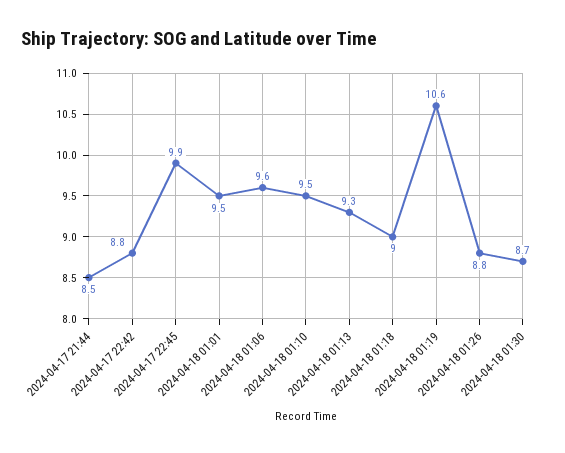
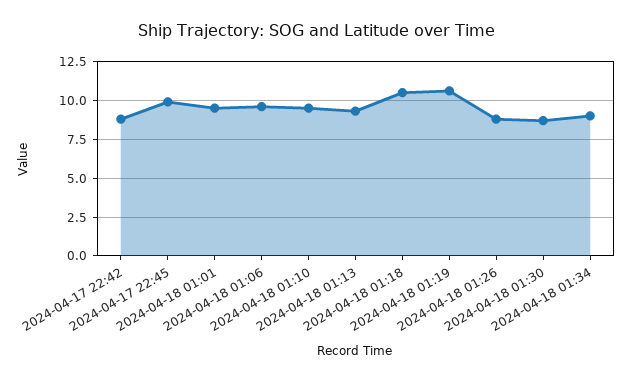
2024-04-17 21:44: 8.5 -> none
2024-04-18 01:18: 9 -> 10.5
2024-04-18 01:34: none -> 9

